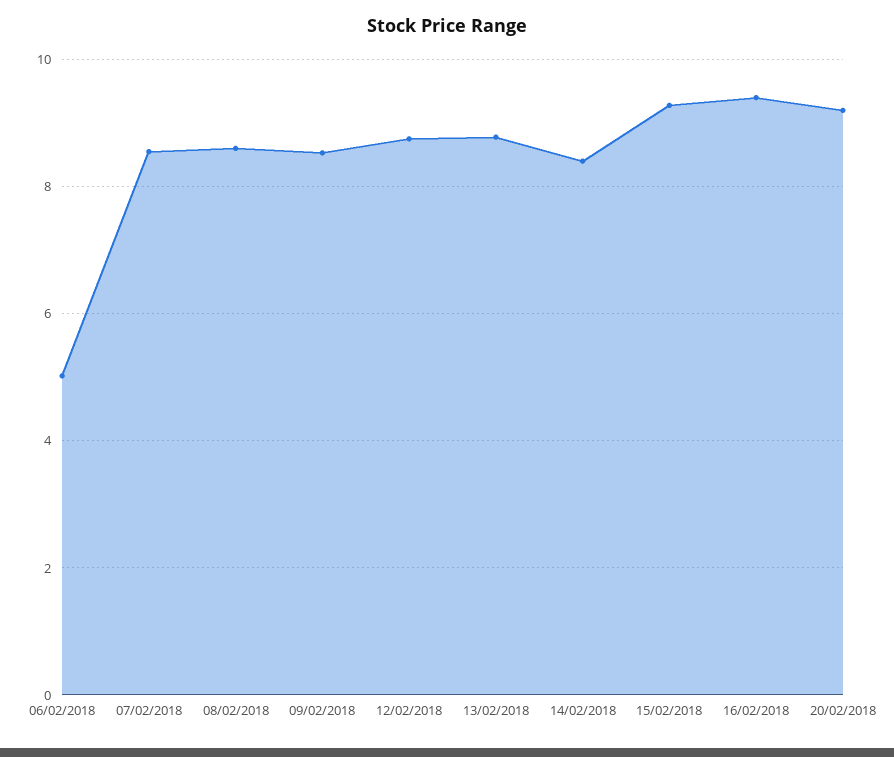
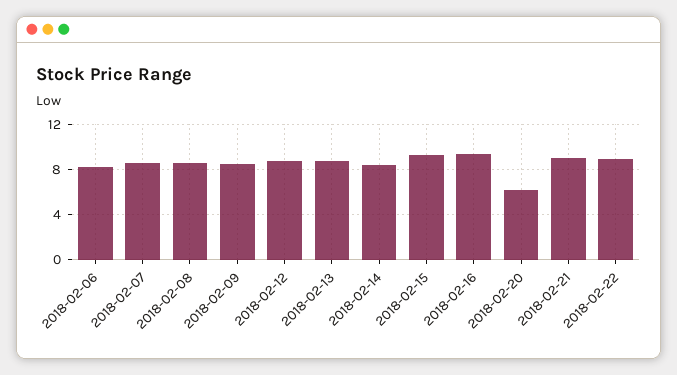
06/02/2018: 5 -> 8
20/02/2018: 9.2 -> 6
2018-02-21: none -> 9
2018-02-22: none -> 9

